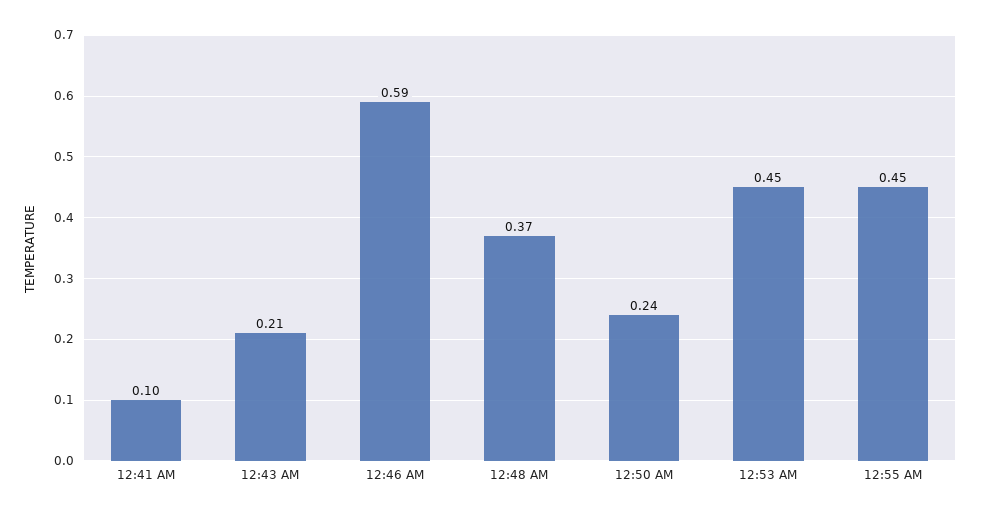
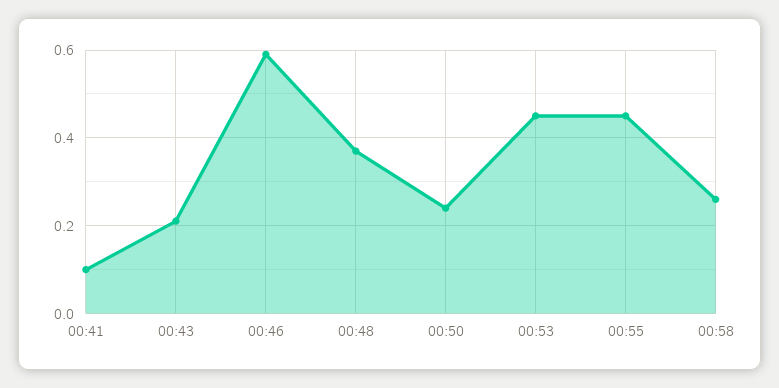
00:58: none -> 0.25

